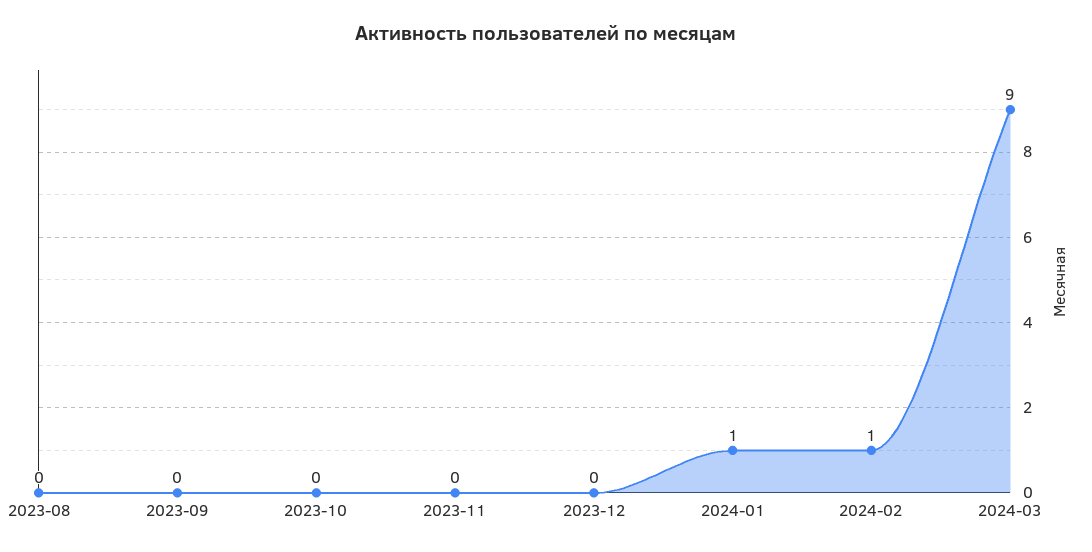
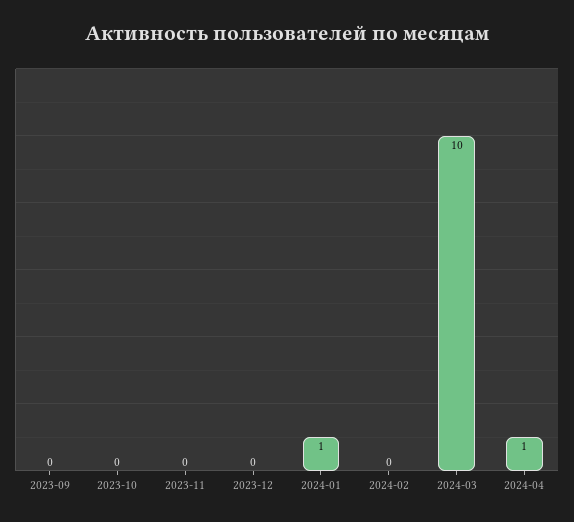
2023-08: 0 -> none
2024-02: 1 -> 0
2024-03: 9 -> 10
2024-04: none -> 1

